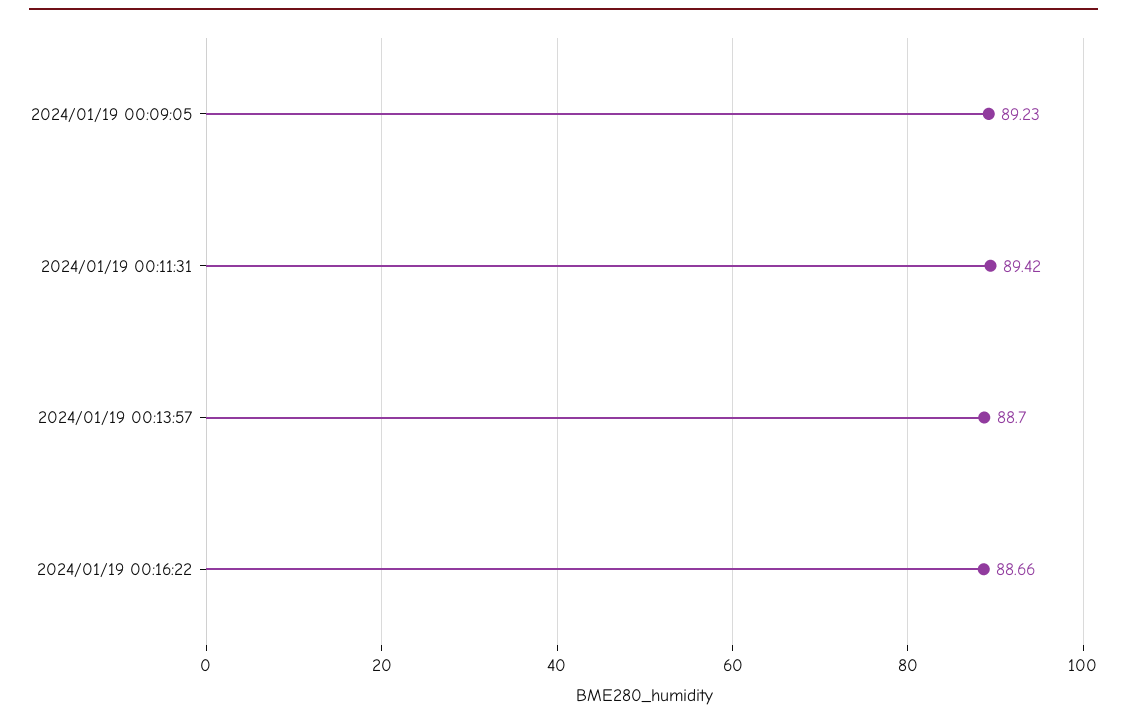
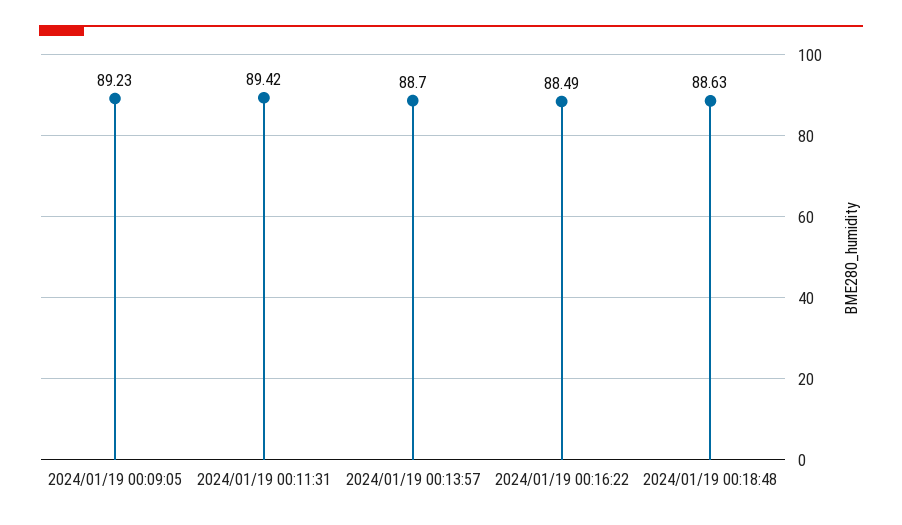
2024/01/19 00:16:22: 88.66 -> 88.49
2024/01/19 00:18:48: none -> 88.63

